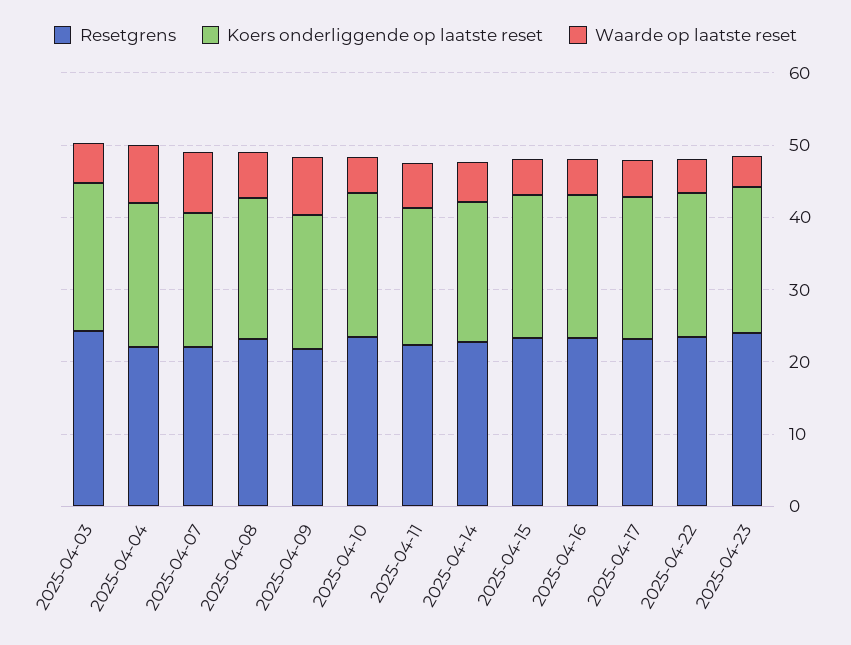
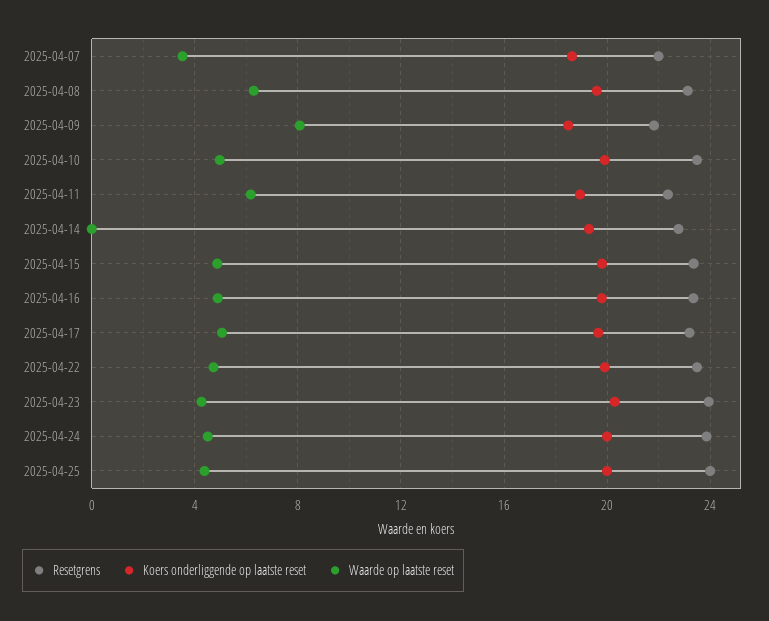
Resetgrens, 2025-04-03: 24 -> none
Koers onderliggende op laatste reset, 2025-04-03: 20 -> none
Waarde op laatste reset, 2025-04-03: 6 -> none
Resetgrens, 2025-04-04: 22 -> none
Koers onderliggende op laatste reset, 2025-04-04: 20 -> none
Waarde op laatste reset, 2025-04-04: 8 -> none
Waarde op laatste reset, 2025-04-07: 8 -> 3.5
Waarde op laatste reset, 2025-04-14: 6 -> 0
Resetgrens, 2025-04-24: none -> 24
Koers onderliggende op laatste reset, 2025-04-24: none -> 20
Waarde op laatste reset, 2025-04-24: none -> 4.5
Resetgrens, 2025-04-25: none -> 24
Koers onderliggende op laatste reset, 2025-04-25: none -> 20
Waarde op laatste reset, 2025-04-25: none -> 4.5

